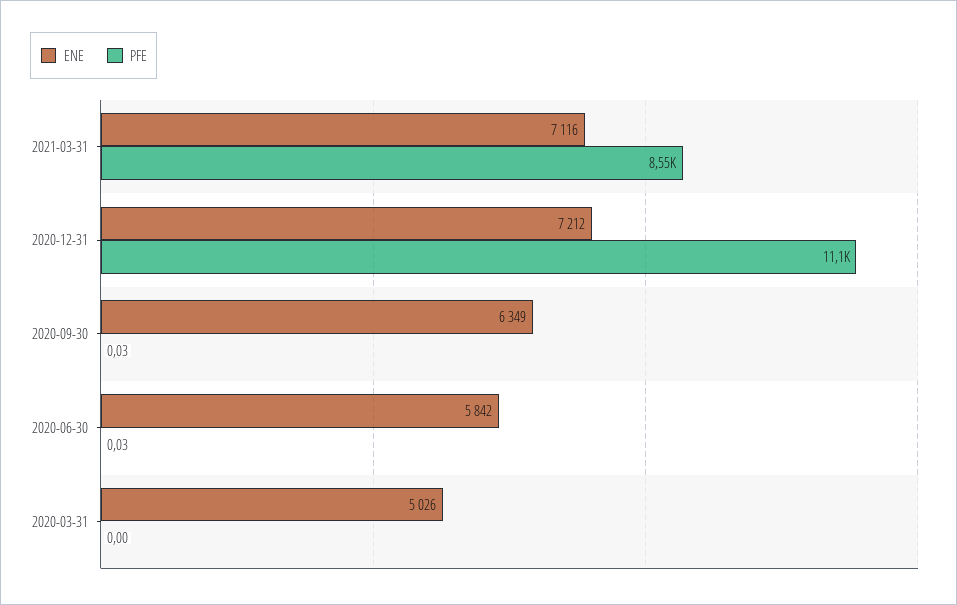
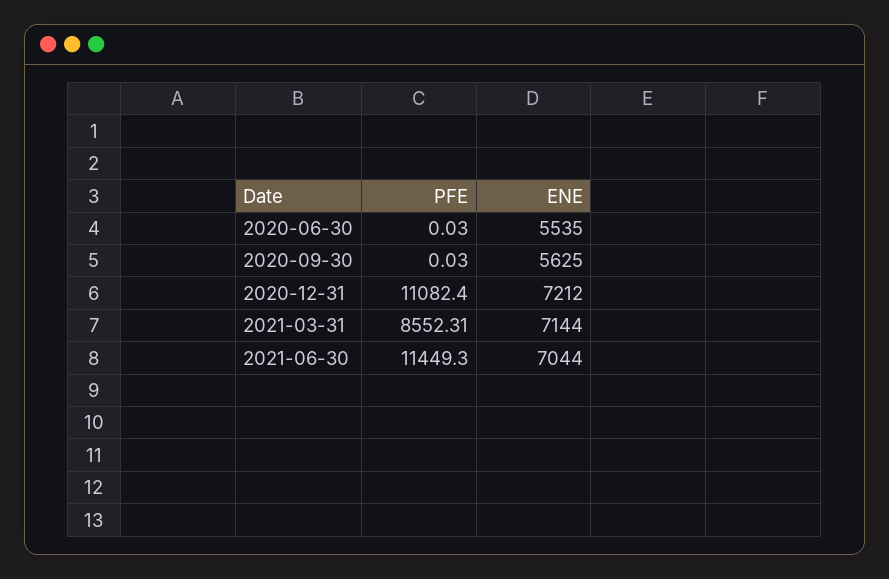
ENE, 2021-03-31: 7116 -> 7144
ENE, 2020-09-30: 6349 -> 5625
ENE, 2020-06-30: 5842 -> 5535
ENE, 2020-03-31: 5026 -> none
PFE, 2020-03-31: 0 -> none
PFE, 2021-06-30: none -> 11449.3
ENE, 2021-06-30: none -> 7044

